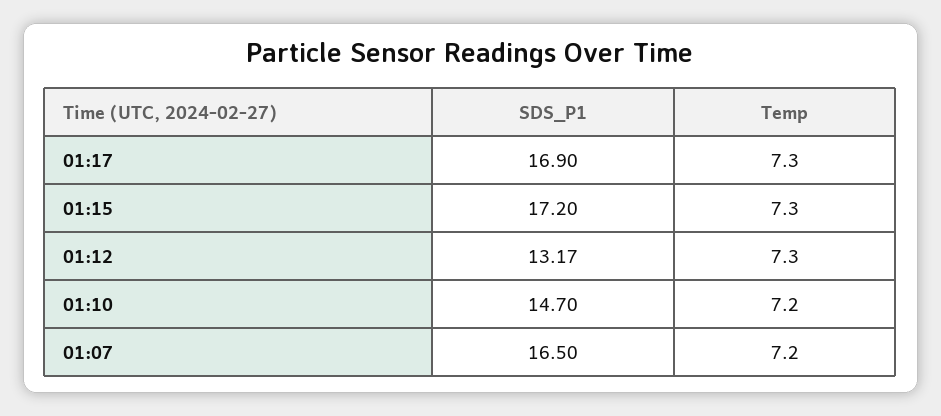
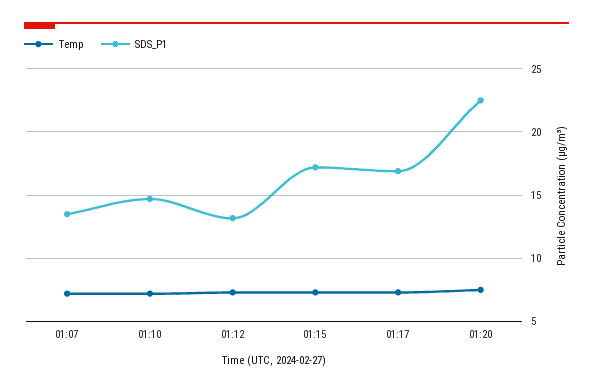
SDS_P1, 01:07: 16.5 -> 13.5
Temp, 01:20: none -> 7.5
SDS_P1, 01:20: none -> 22.5

